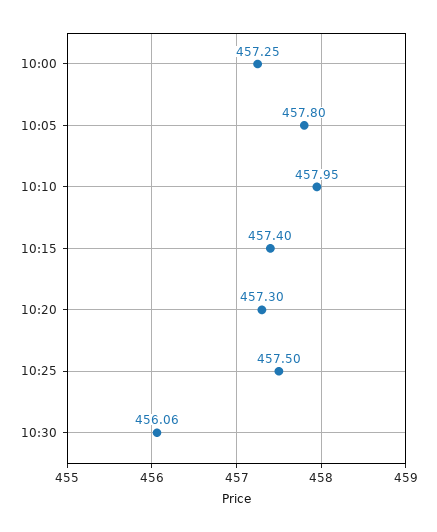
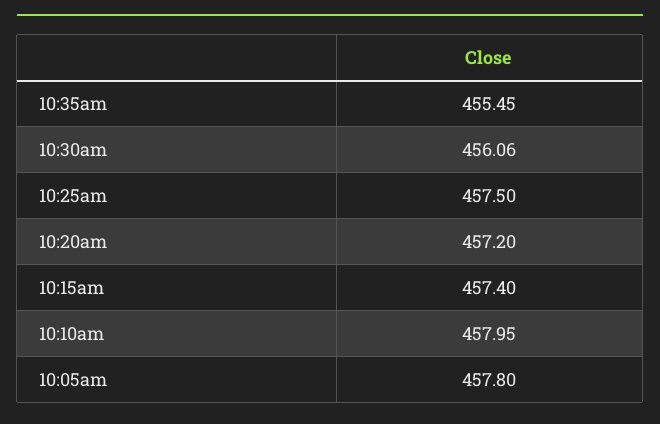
10:00: 457.25 -> none
10:20: 457.3 -> 457.2
10:35am: none -> 455.45

